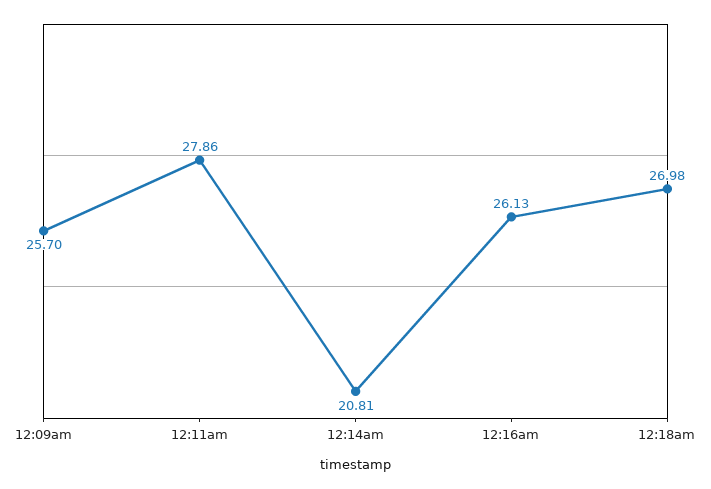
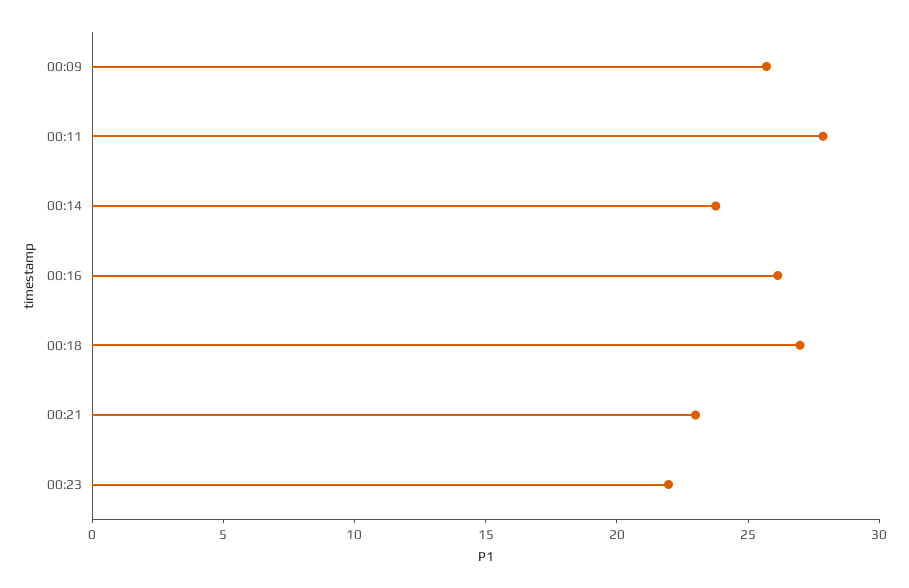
12:14am: 20.81 -> 24
00:21: none -> 23
00:23: none -> 22

